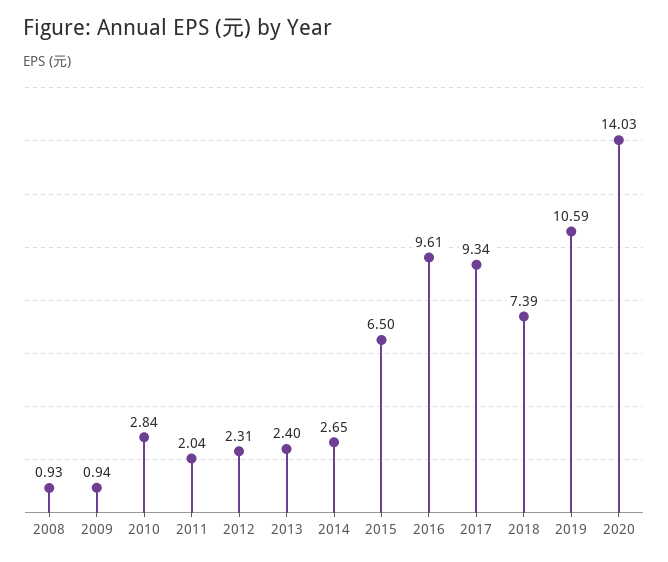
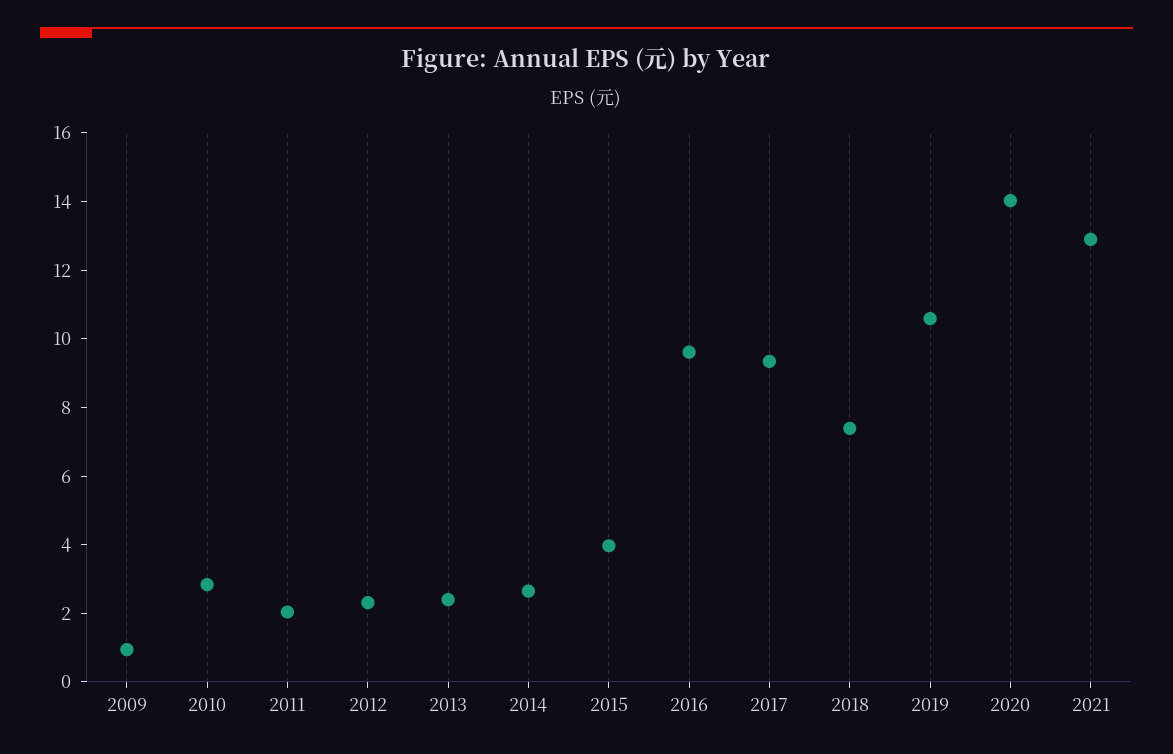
2008: 0.93 -> none
2015: 6.5 -> 4
2021: none -> 13

